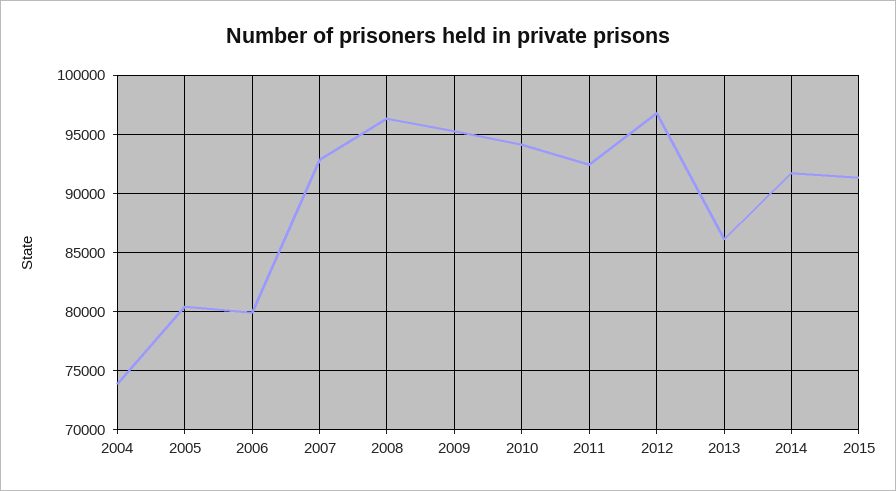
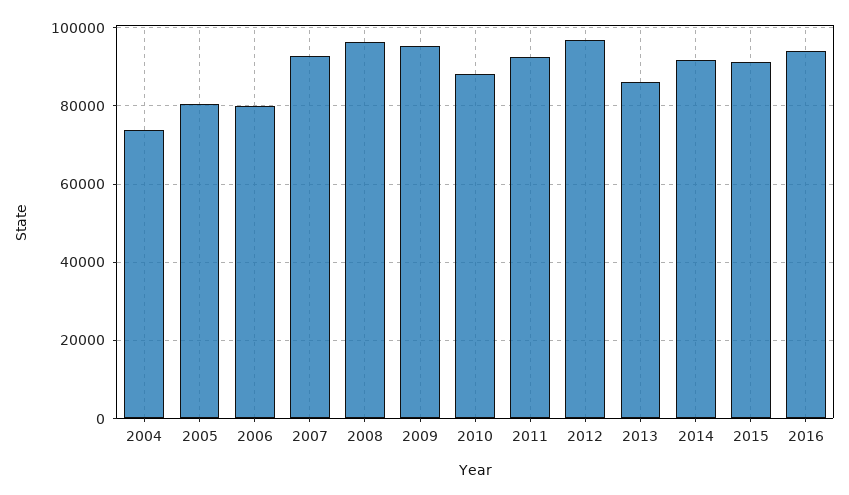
2010: 94000 -> 88000
2016: none -> 94000

